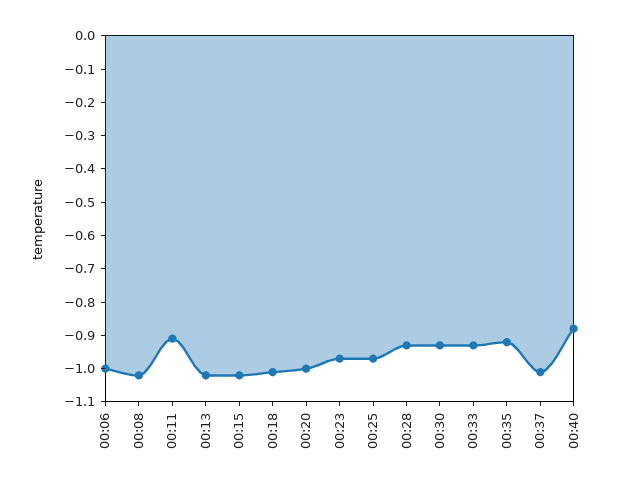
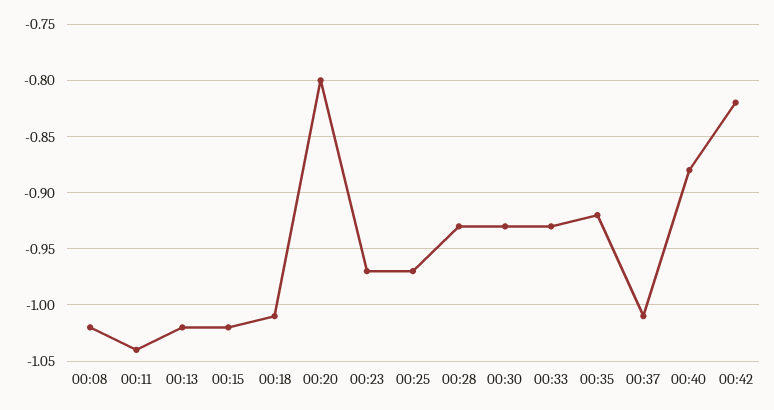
00:06: -1 -> none
00:11: -0.9 -> -1.04
00:20: -1 -> -0.8
00:42: none -> -0.82

